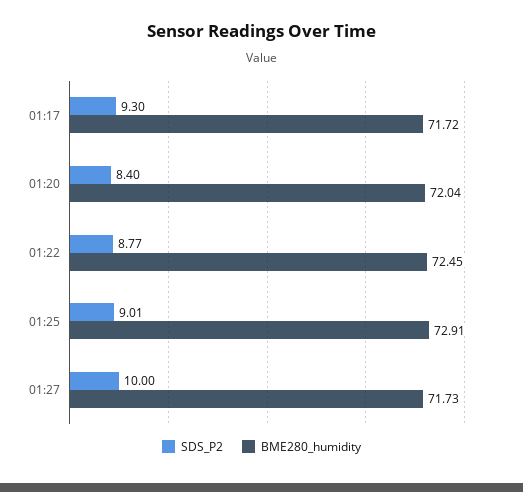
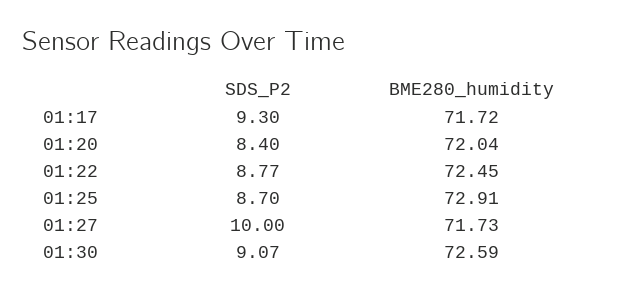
SDS_P2, 01:25: 9.01 -> 8.7
SDS_P2, 01:30: none -> 9.07
BME280_humidity, 01:30: none -> 72.59

